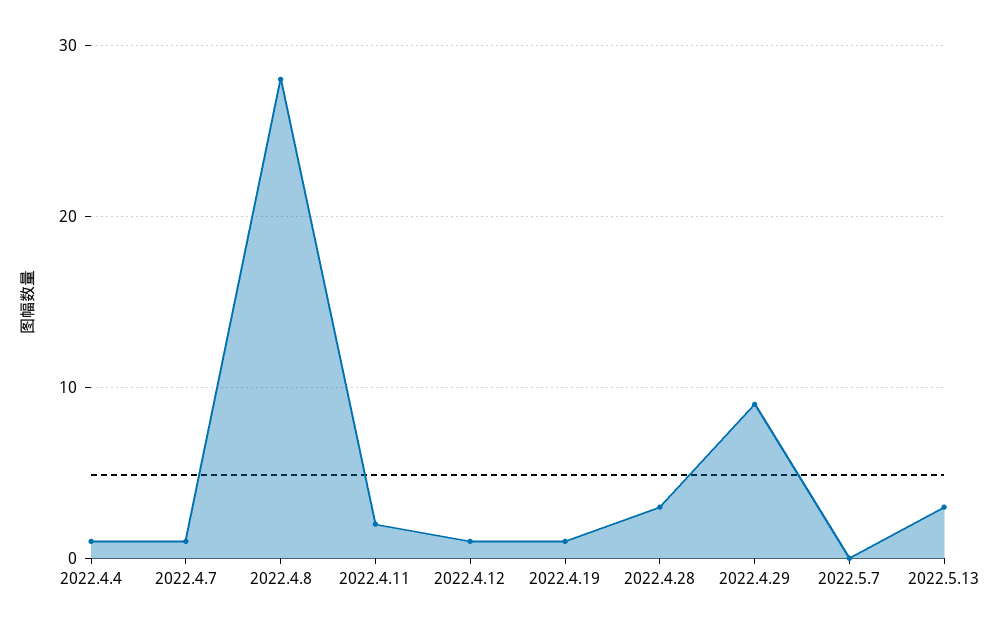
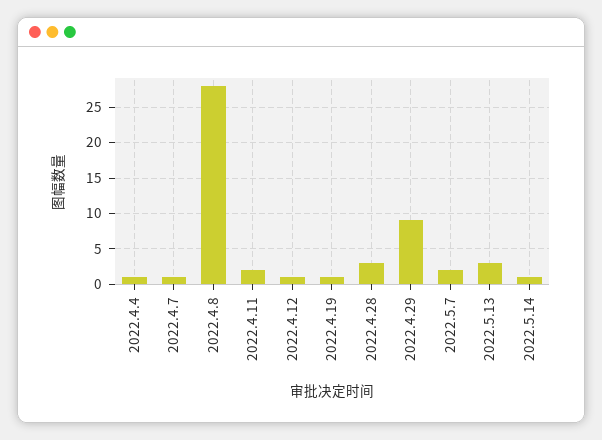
2022.5.7: 0 -> 2
2022.5.14: none -> 1

